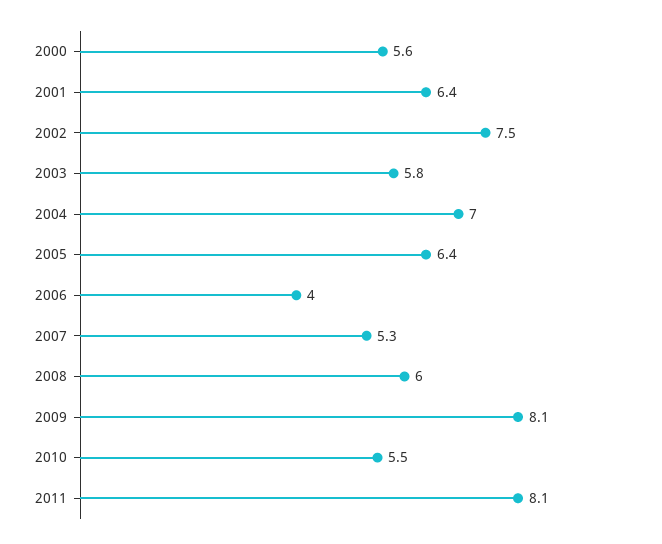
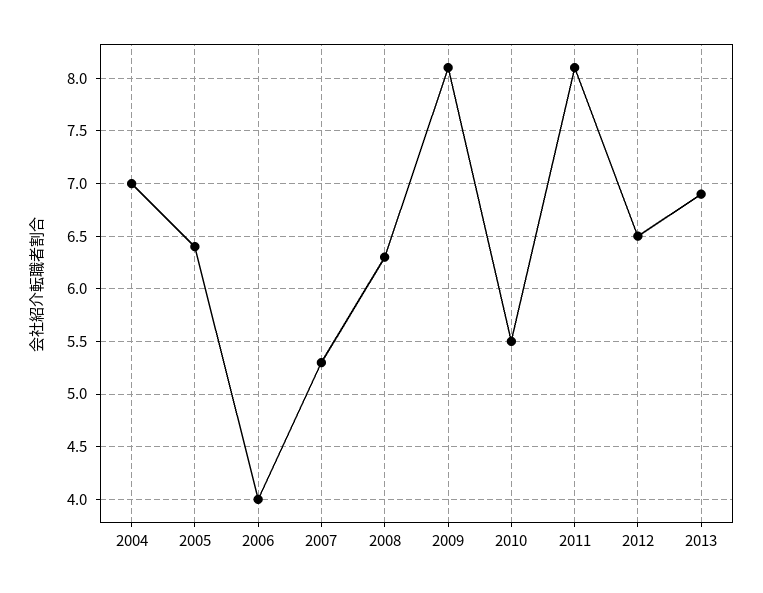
2000: 5.6 -> none
2001: 6.4 -> none
2002: 7.5 -> none
2003: 5.8 -> none
2008: 6 -> 6.3
2012: none -> 6.5
2013: none -> 6.9

